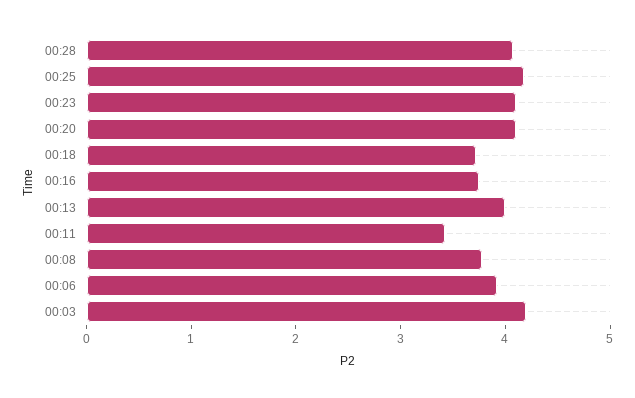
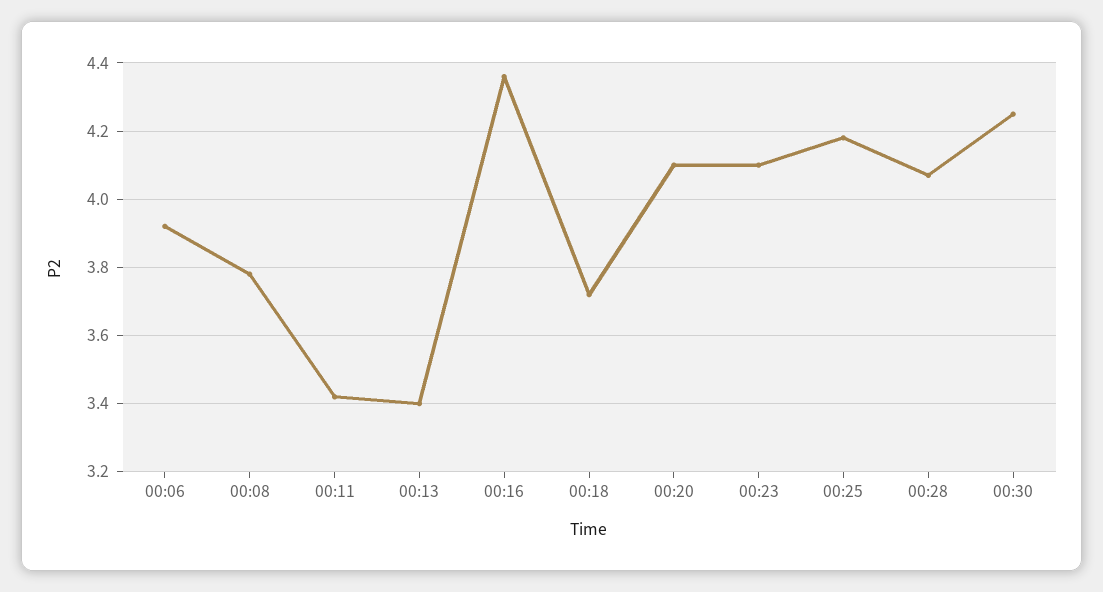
00:16: 3.8 -> 4.35
00:13: 4 -> 3.4
00:03: 4.2 -> none
00:30: none -> 4.25

